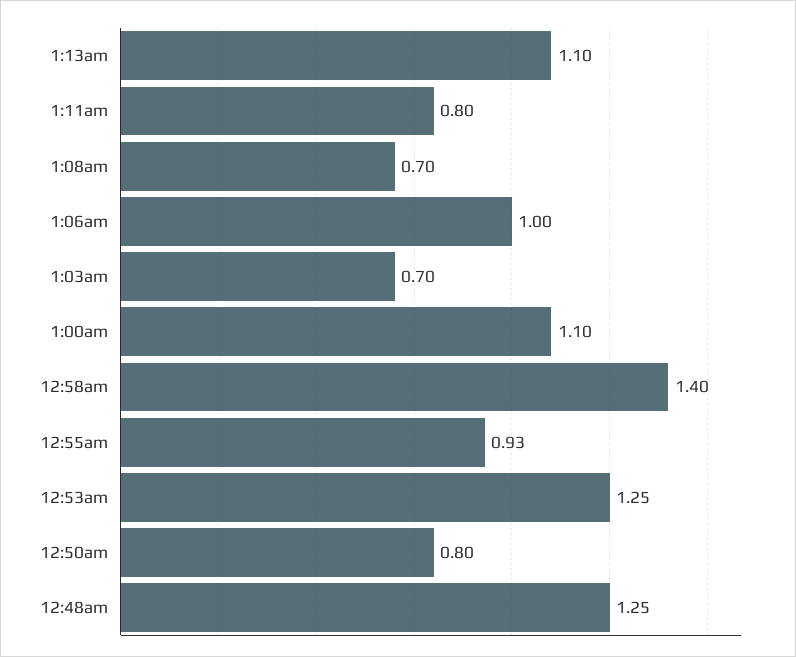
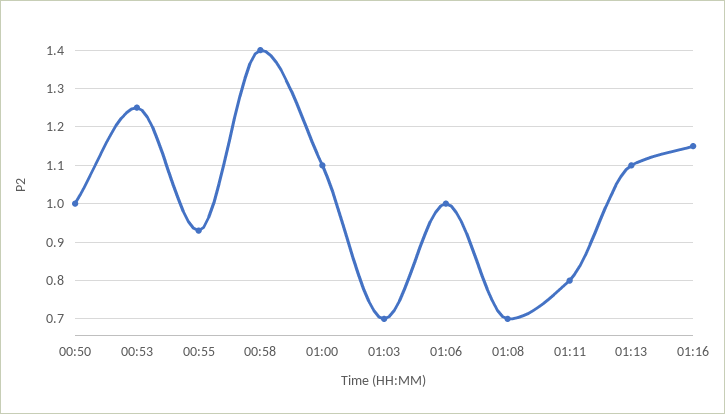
12:50am: 0.8 -> 1
12:48am: 1.25 -> none
01:16: none -> 1.15

